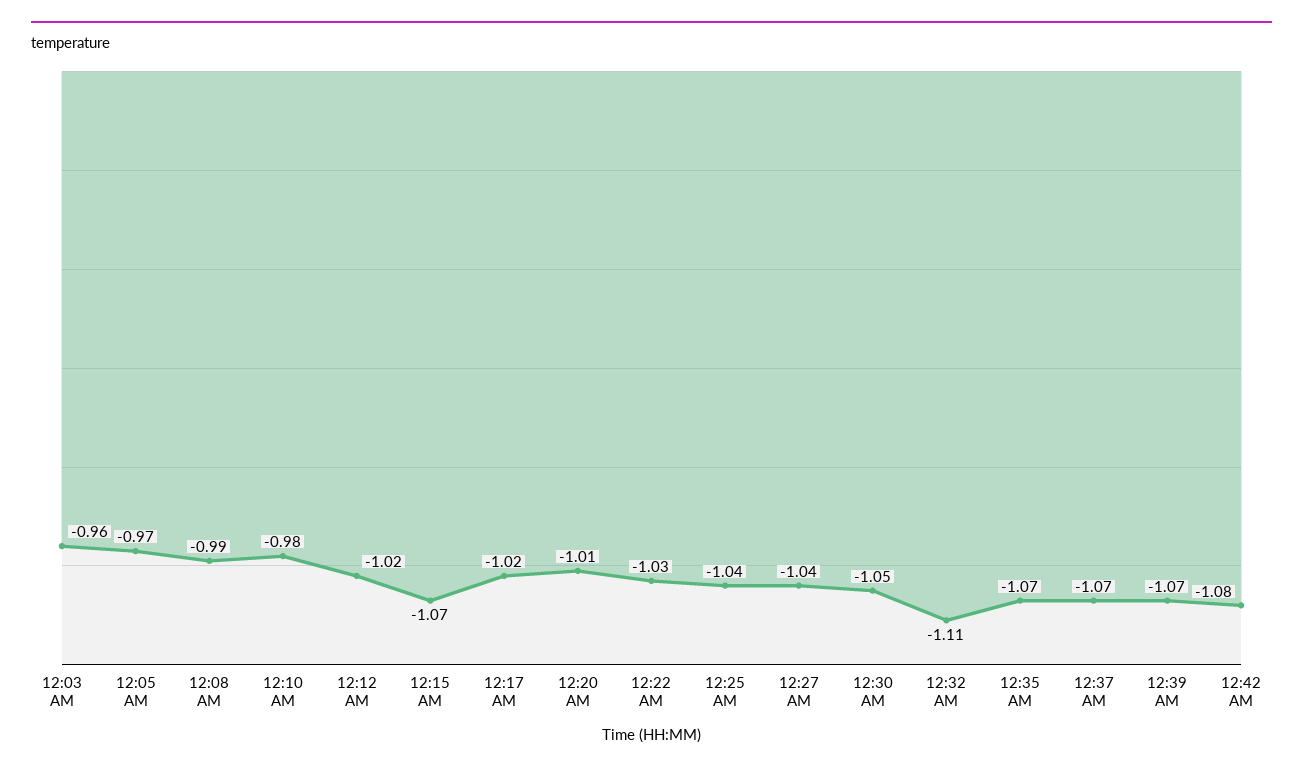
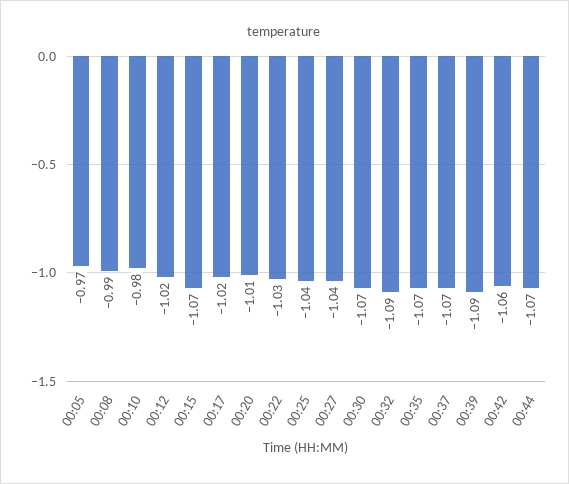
12:03 AM: -0.96 -> none
12:30 AM: -1.05 -> -1.07
12:32 AM: -1.11 -> -1.09
12:39 AM: -1.07 -> -1.09
12:42 AM: -1.08 -> -1.06
00:44: none -> -1.07

